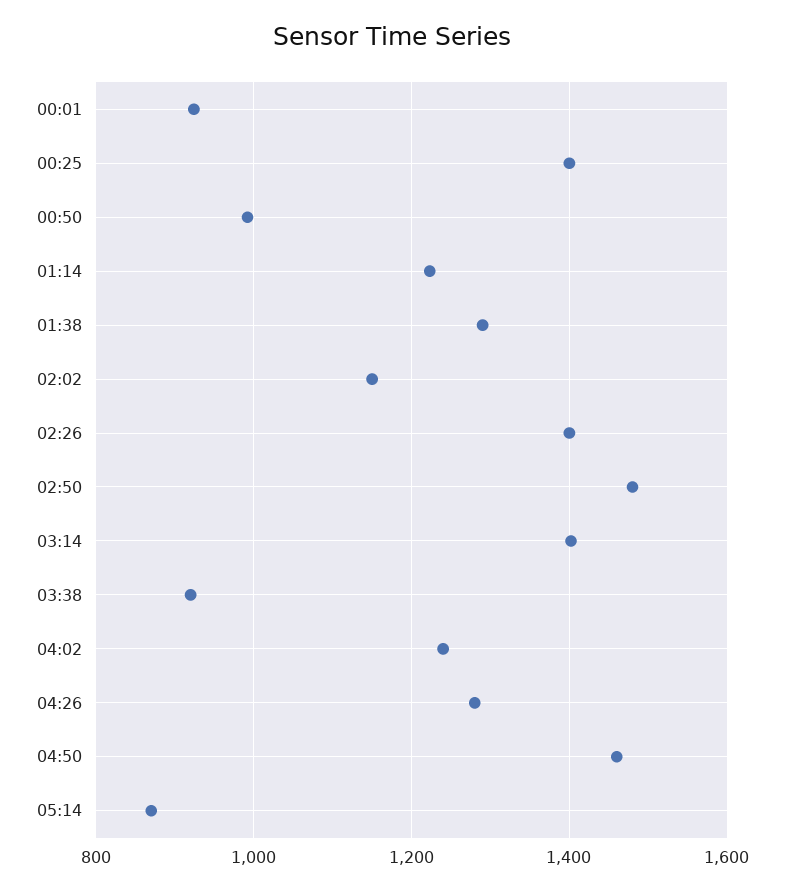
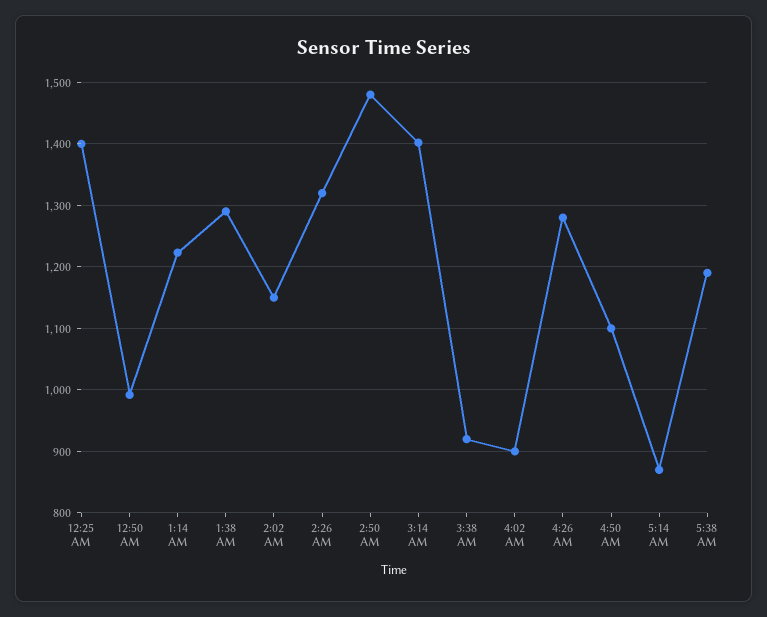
00:01: 920 -> none
02:26: 1400 -> 1320
04:02: 1240 -> 900
04:50: 1460 -> 1100
5:38 AM: none -> 1190

